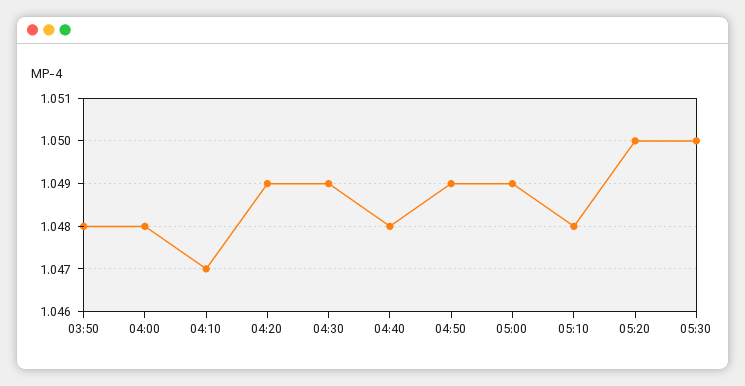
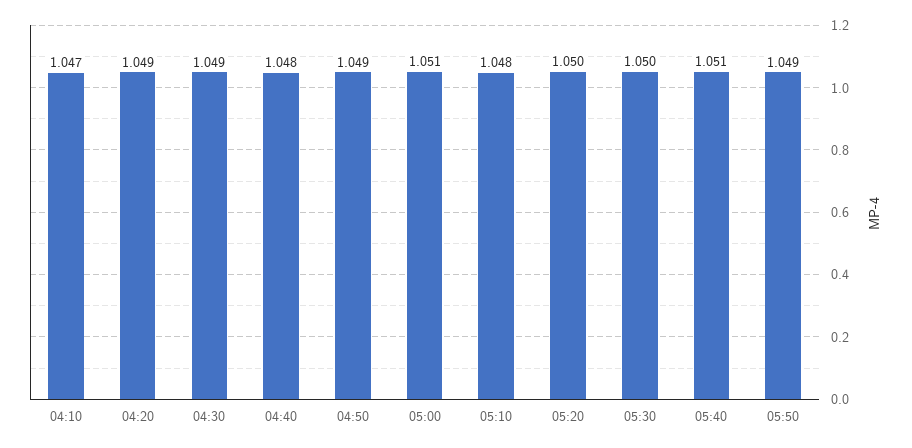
03:50: 1.048 -> none
04:00: 1.048 -> none
05:00: 1.049 -> 1.051
05:40: none -> 1.051
05:50: none -> 1.049

